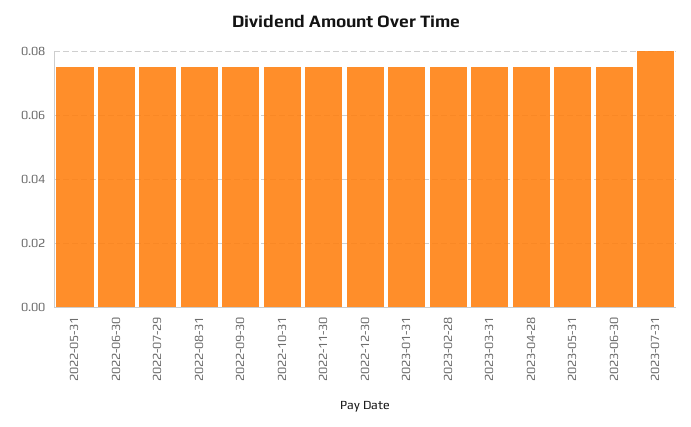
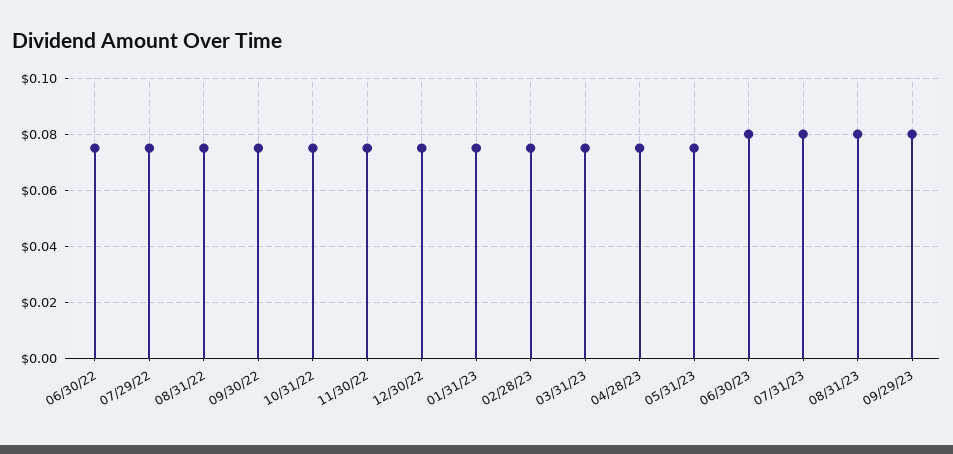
2022-05-31: 0.075 -> none
2023-06-30: 0.075 -> 0.08
08/31/23: none -> 0.08
09/29/23: none -> 0.08

